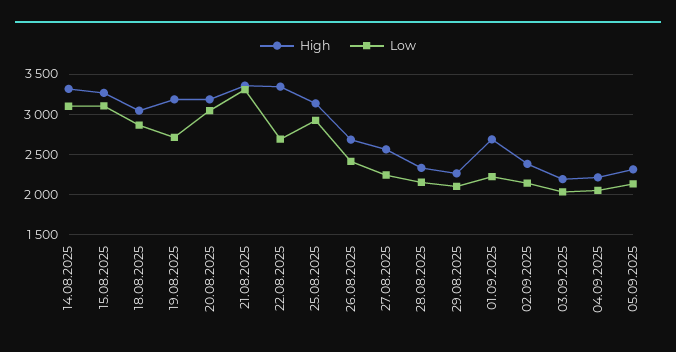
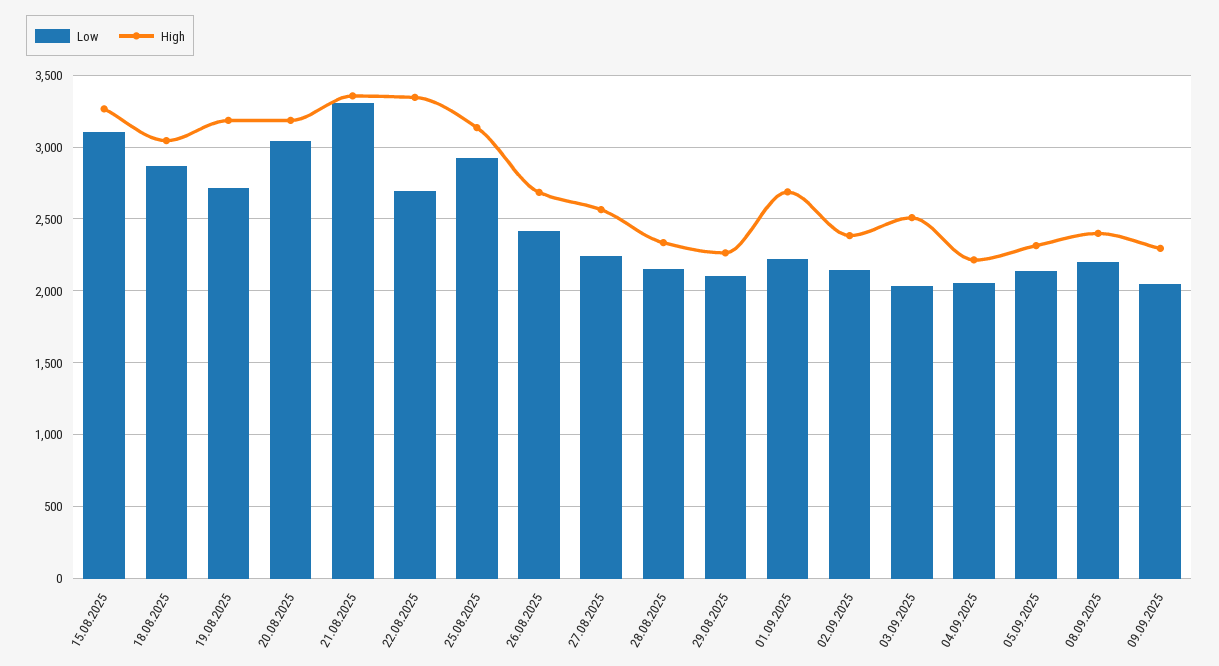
High, 14.08.2025: 3300 -> none
Low, 14.08.2025: 3100 -> none
High, 03.09.2025: 2200 -> 2500
Low, 08.09.2025: none -> 2200
High, 08.09.2025: none -> 2400
Low, 09.09.2025: none -> 2050
High, 09.09.2025: none -> 2300

